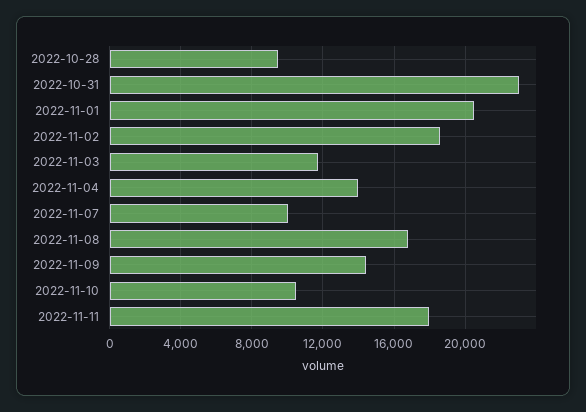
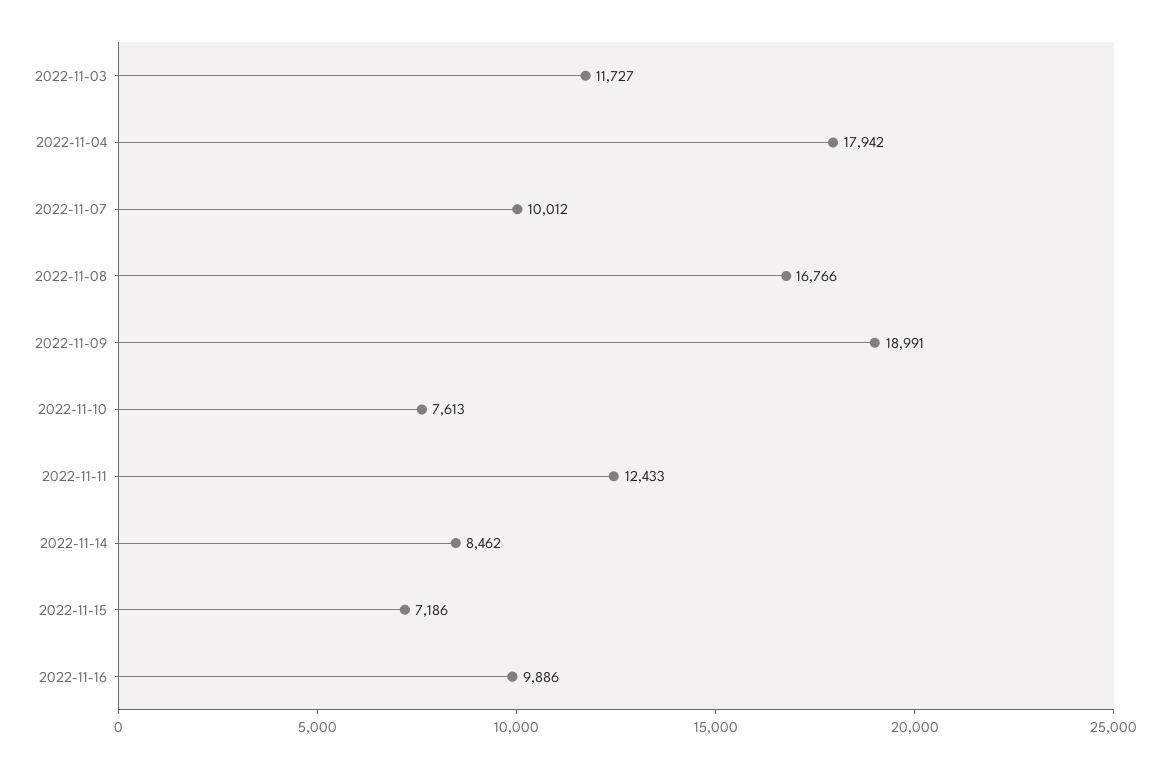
2022-10-28: 9500 -> none
2022-10-31: 23000 -> none
2022-11-01: 20500 -> none
2022-11-02: 18500 -> none
2022-11-04: 14000 -> 17942
2022-11-09: 14500 -> 18991
2022-11-10: 10500 -> 7613
2022-11-11: 18000 -> 12433
2022-11-14: none -> 8462
2022-11-15: none -> 7186
2022-11-16: none -> 9886

